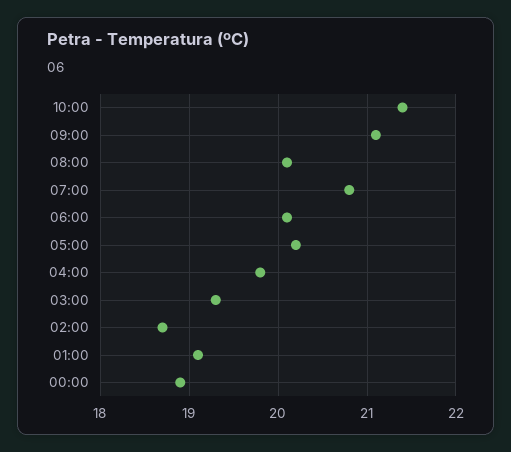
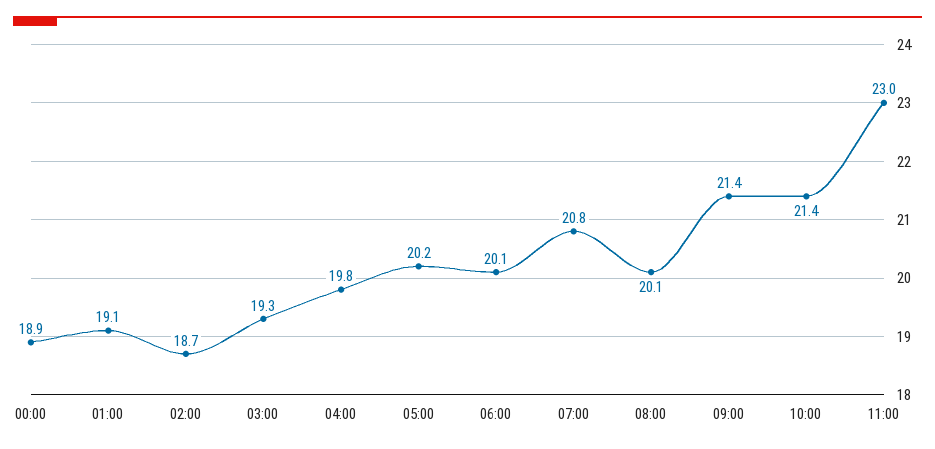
09:00: 21.1 -> 21.4
11:00: none -> 23

